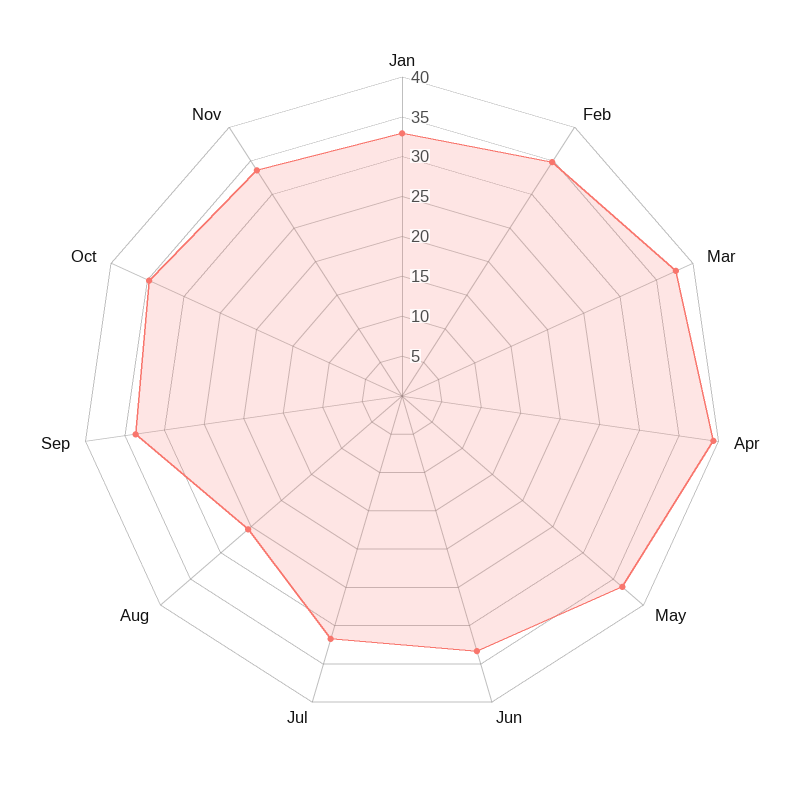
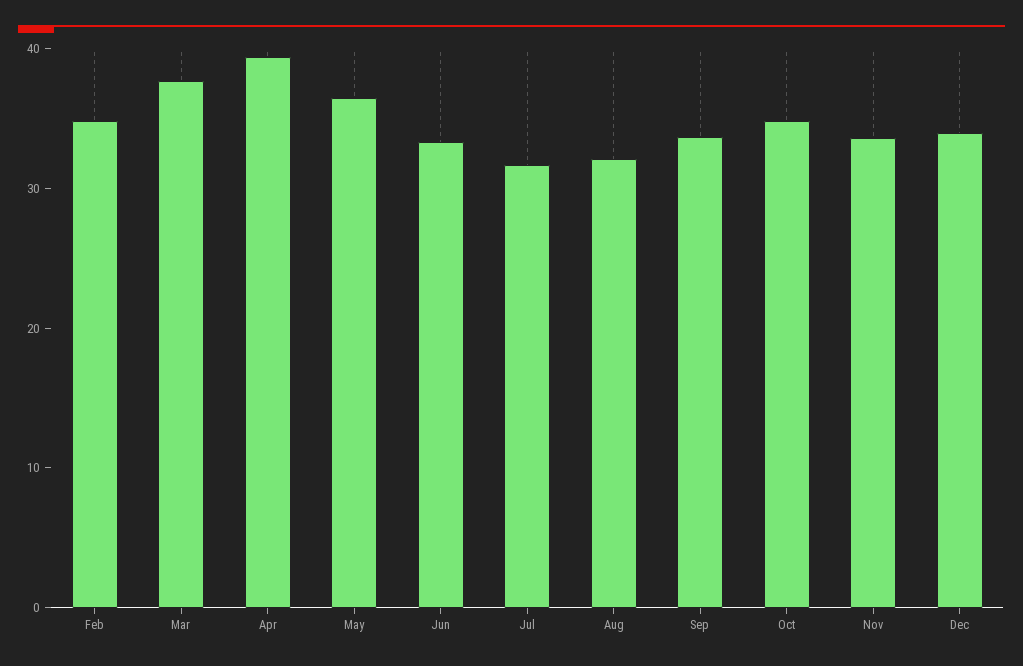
Jan: 32.5 -> none
Aug: 25 -> 32
Dec: none -> 34

